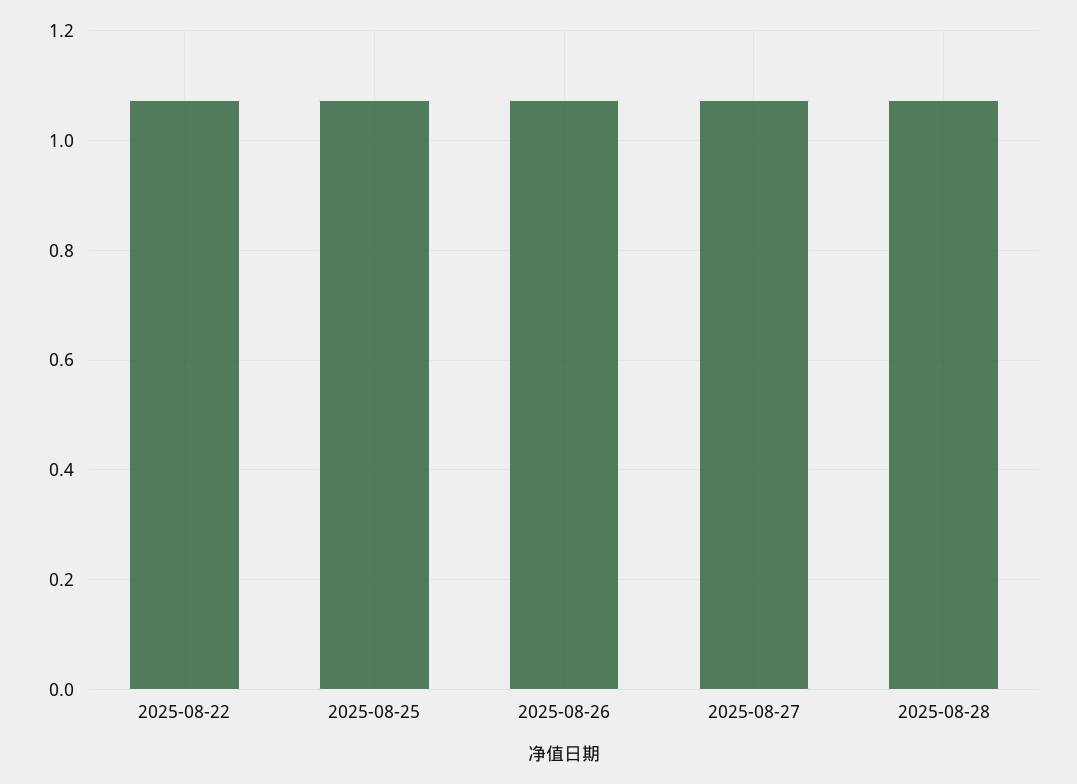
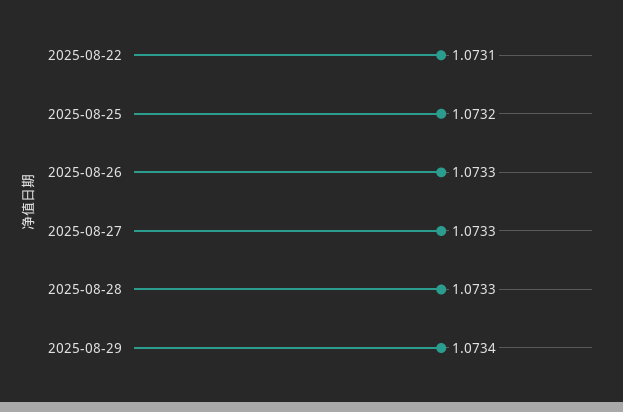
2025-08-29: none -> 1.0734

